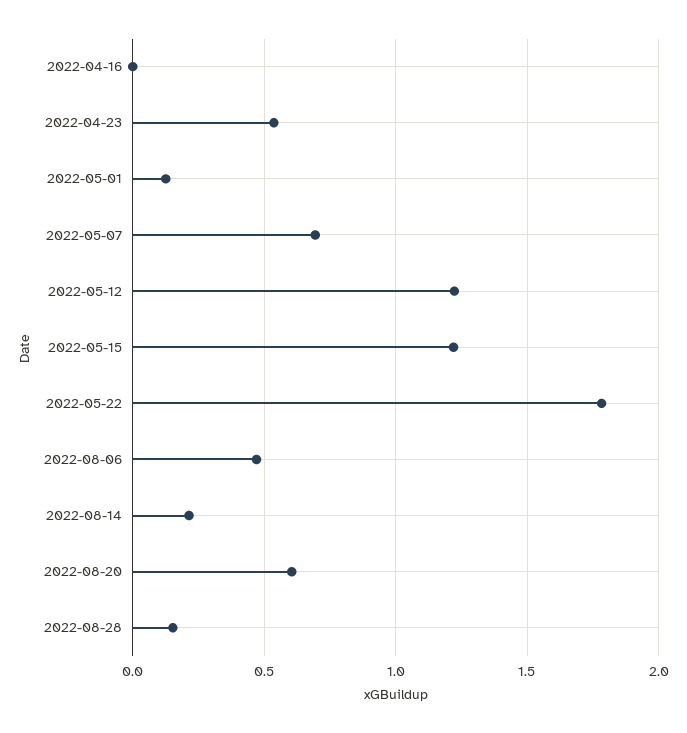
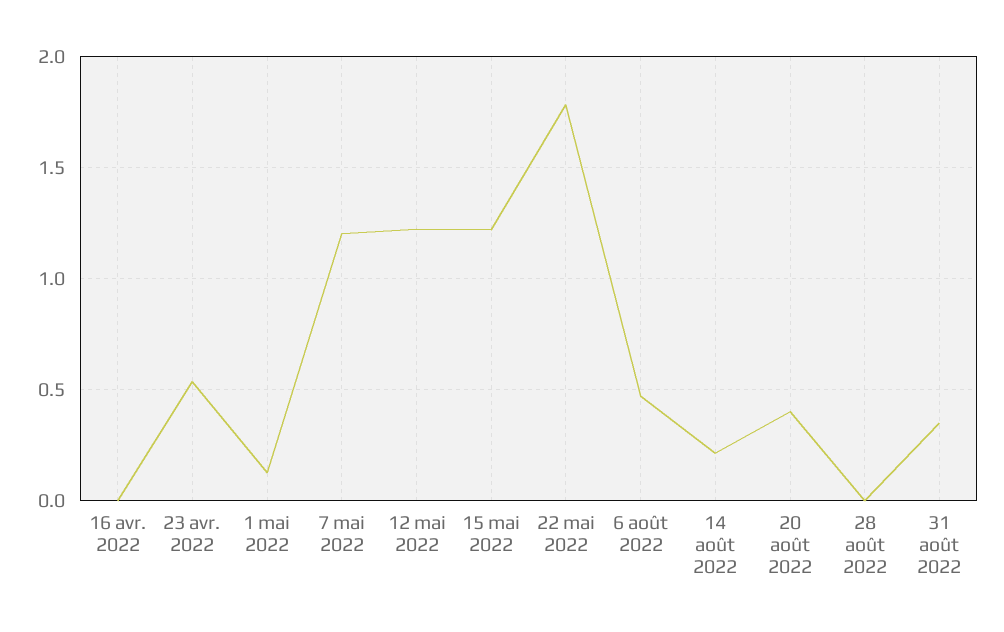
2022-05-07: 0.7 -> 1.2
2022-08-20: 0.6 -> 0.4
2022-08-28: 0.15 -> 0
31 août 2022: none -> 0.35

